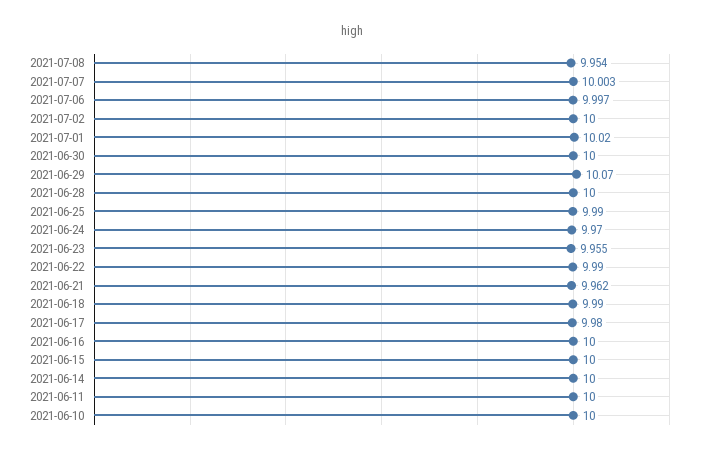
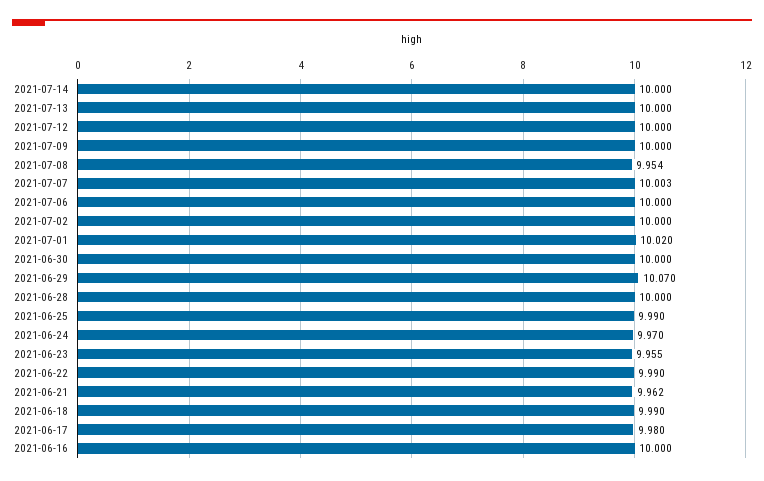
2021-07-06: 9.997 -> 10
2021-06-15: 10 -> none
2021-06-14: 10 -> none
2021-06-11: 10 -> none
2021-06-10: 10 -> none
2021-07-14: none -> 10
2021-07-13: none -> 10
2021-07-12: none -> 10
2021-07-09: none -> 10

